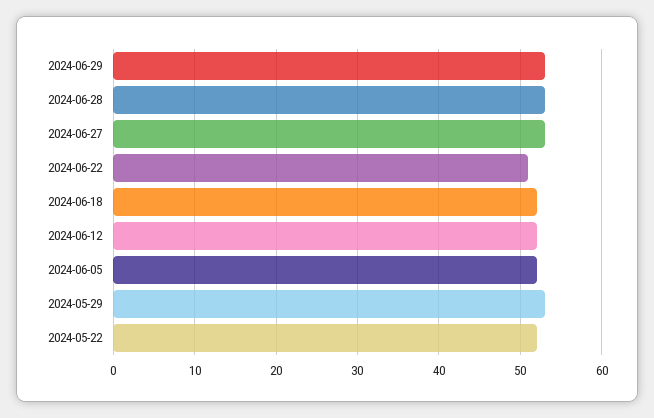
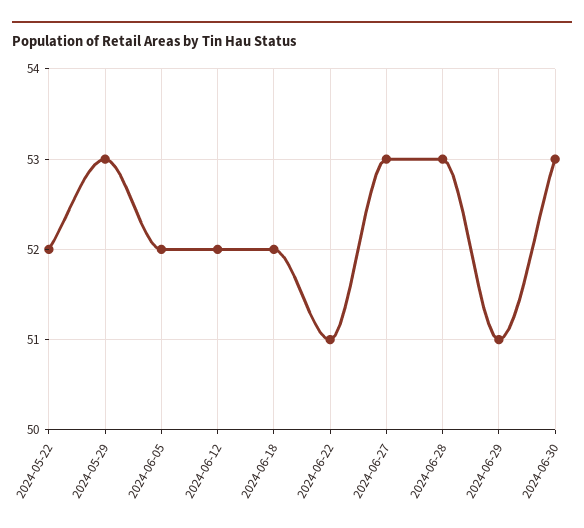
2024-06-29: 53 -> 51
2024-06-30: none -> 53

